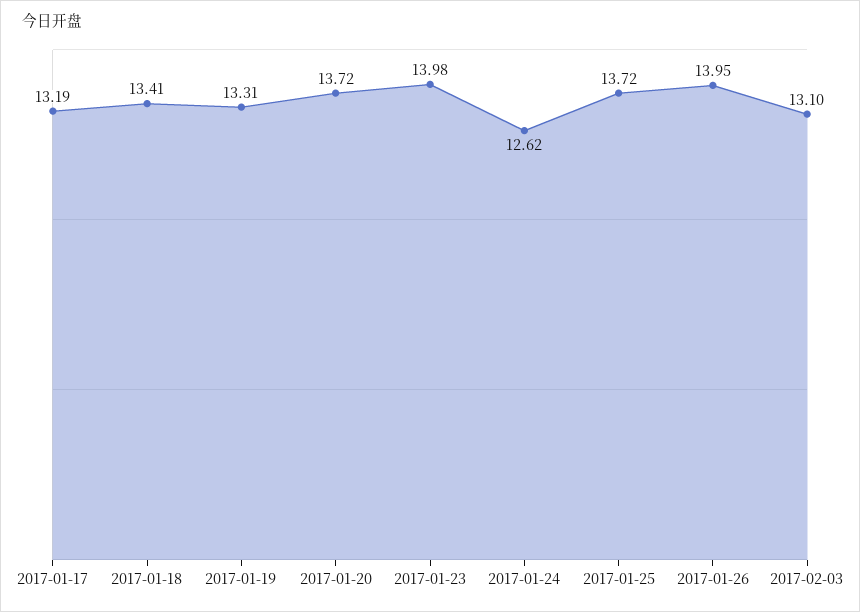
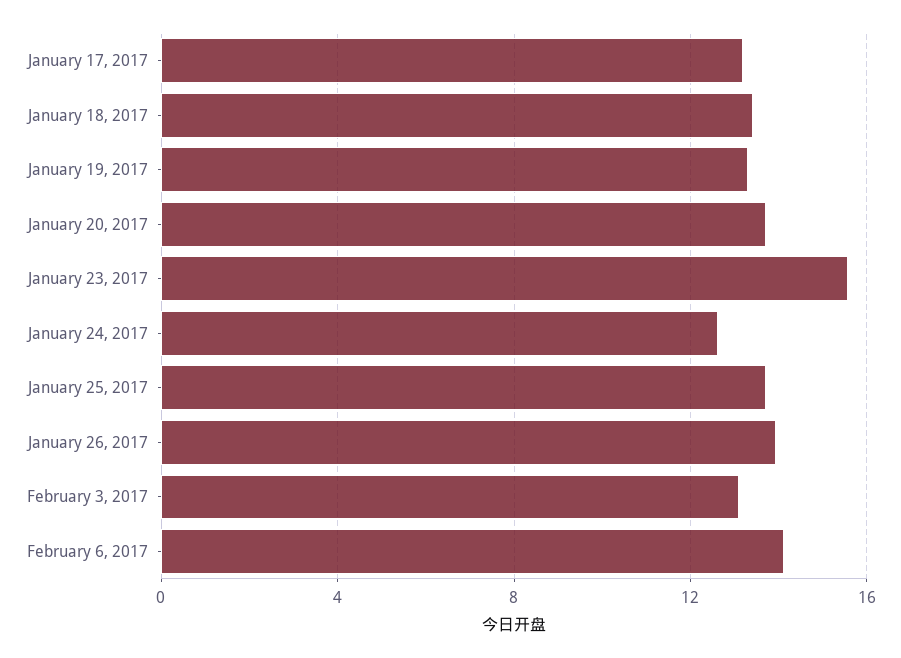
2017-01-23: 13.98 -> 15.5
February 6, 2017: none -> 14

